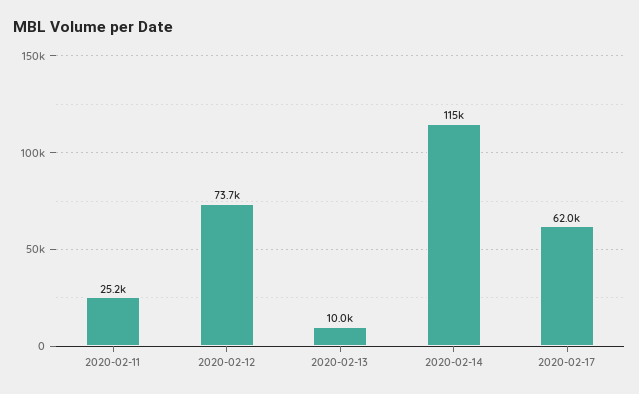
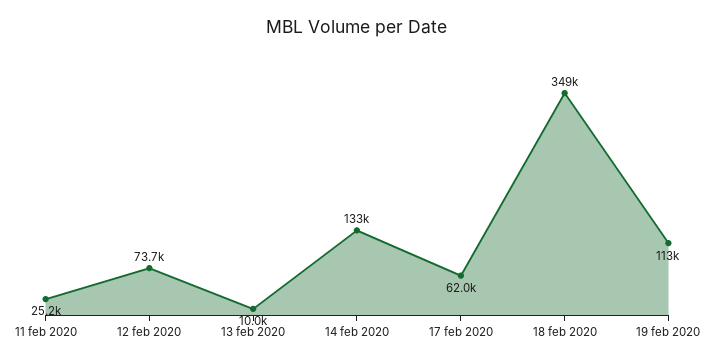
2020-02-14: 115000 -> 133000
18 feb 2020: none -> 349000
19 feb 2020: none -> 113000

